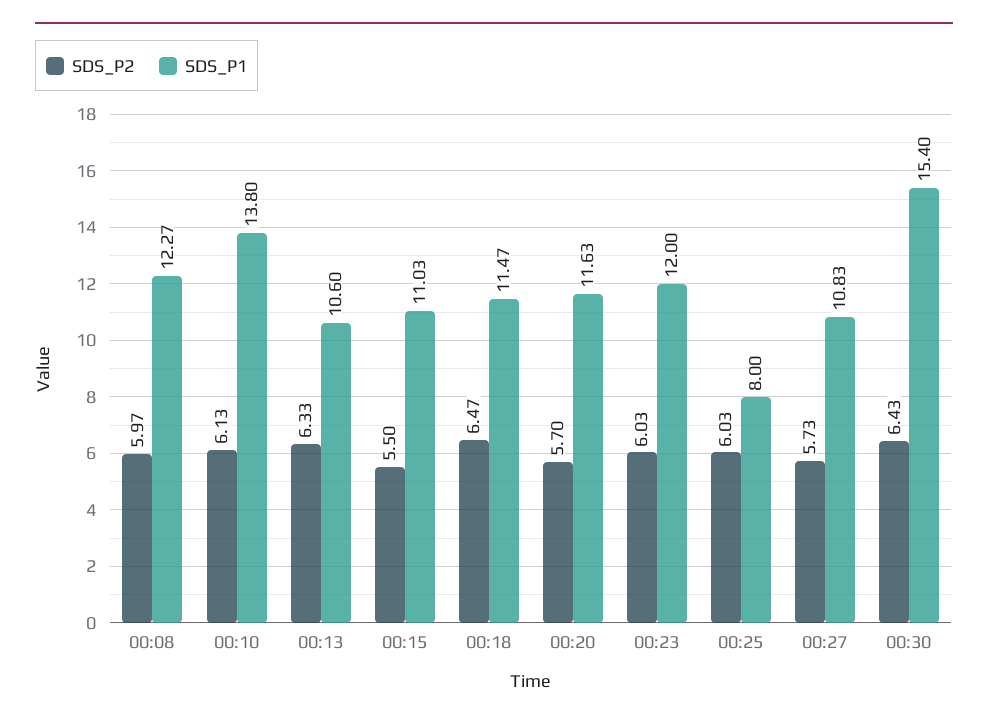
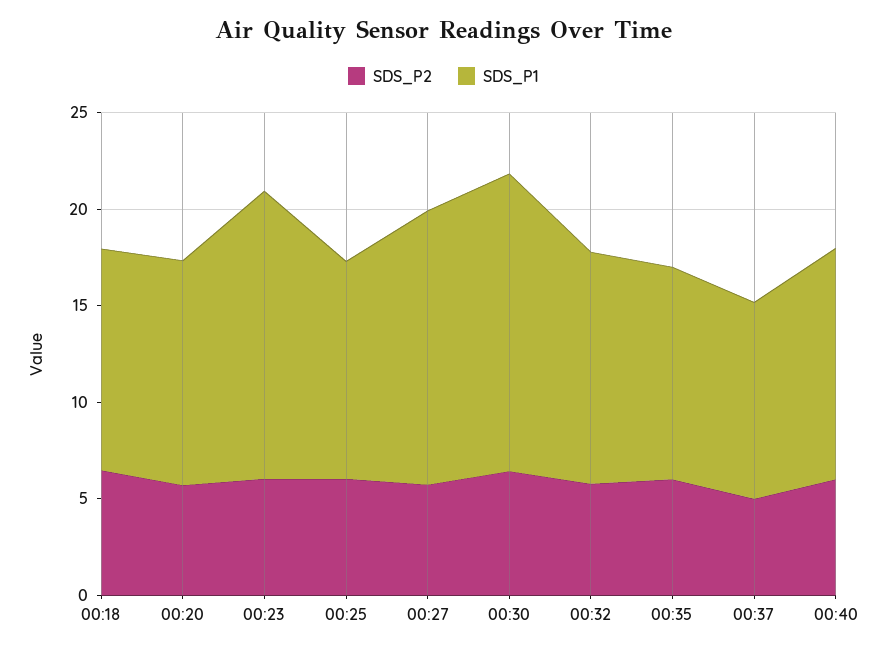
SDS_P2, 00:08: 5.97 -> none
SDS_P1, 00:08: 12.27 -> none
SDS_P2, 00:10: 6.13 -> none
SDS_P1, 00:10: 13.8 -> none
SDS_P2, 00:13: 6.33 -> none
SDS_P1, 00:13: 10.6 -> none
SDS_P2, 00:15: 5.5 -> none
SDS_P1, 00:15: 11.03 -> none
SDS_P1, 00:23: 12 -> 15
SDS_P1, 00:25: 8 -> 11
SDS_P1, 00:27: 10.83 -> 14
SDS_P2, 00:32: none -> 6
SDS_P1, 00:32: none -> 12
SDS_P2, 00:35: none -> 6
SDS_P1, 00:35: none -> 11
SDS_P2, 00:37: none -> 5
SDS_P1, 00:37: none -> 10
SDS_P2, 00:40: none -> 6
SDS_P1, 00:40: none -> 12

